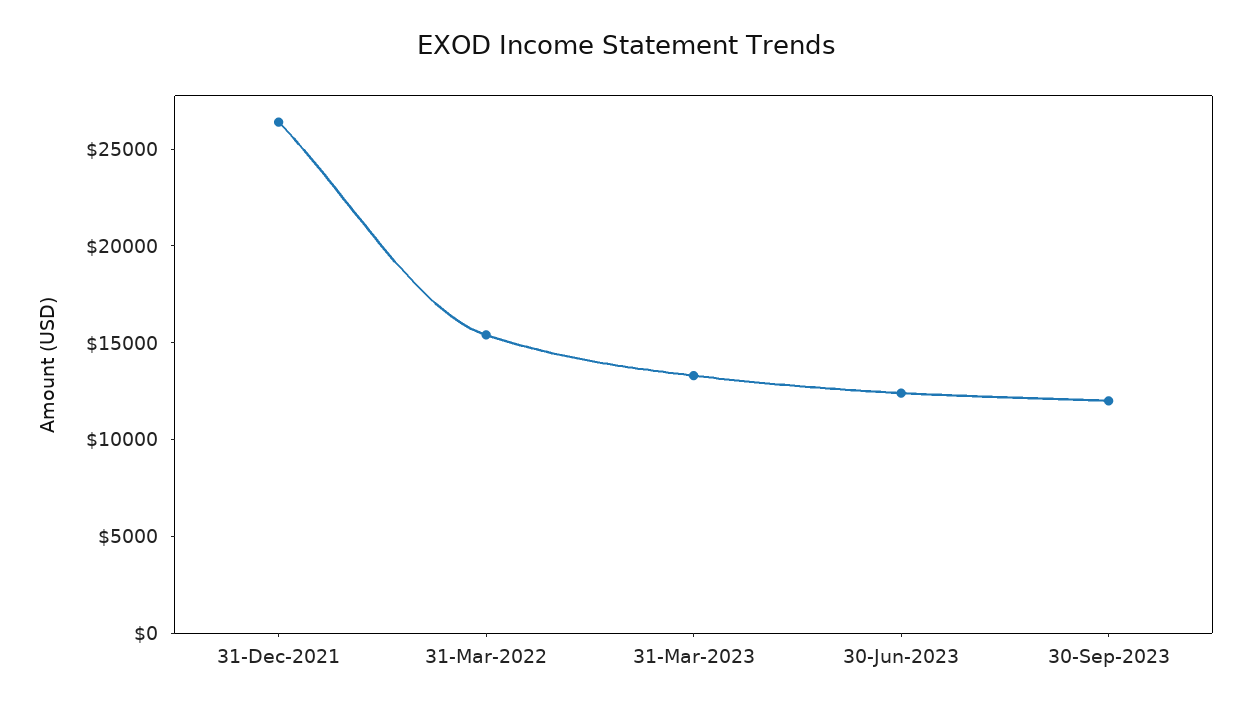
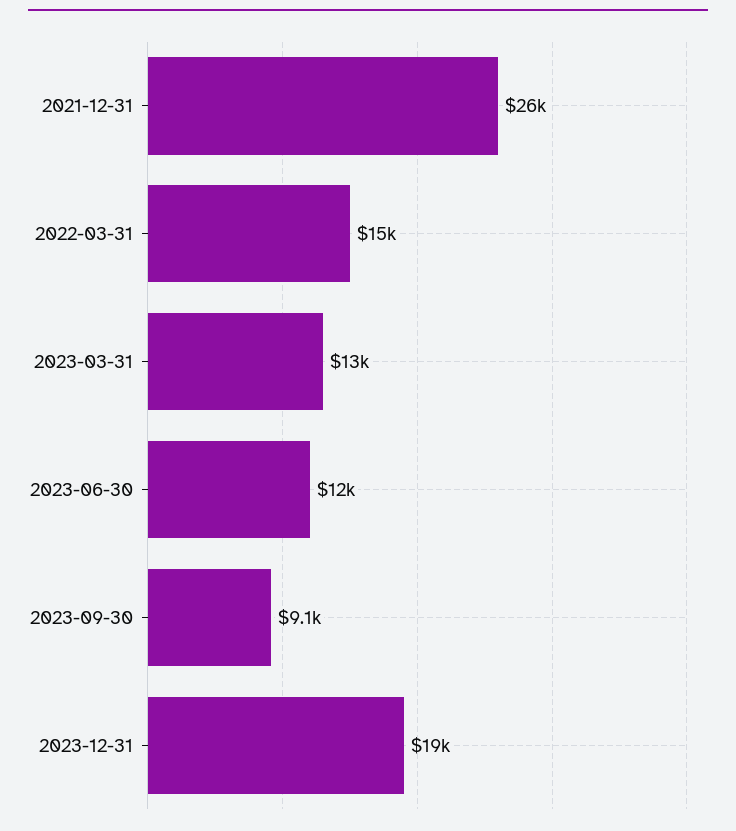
30-Sep-2023: 12000 -> 9100
2023-12-31: none -> 19000

